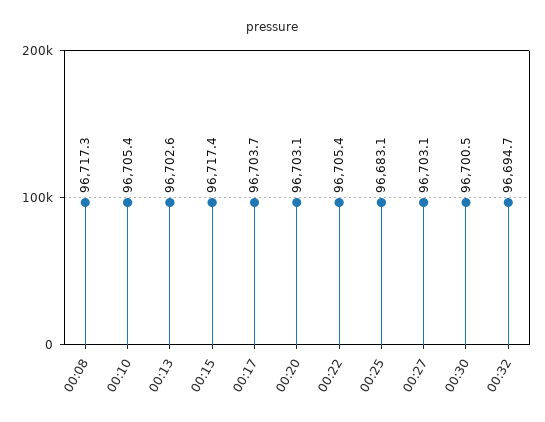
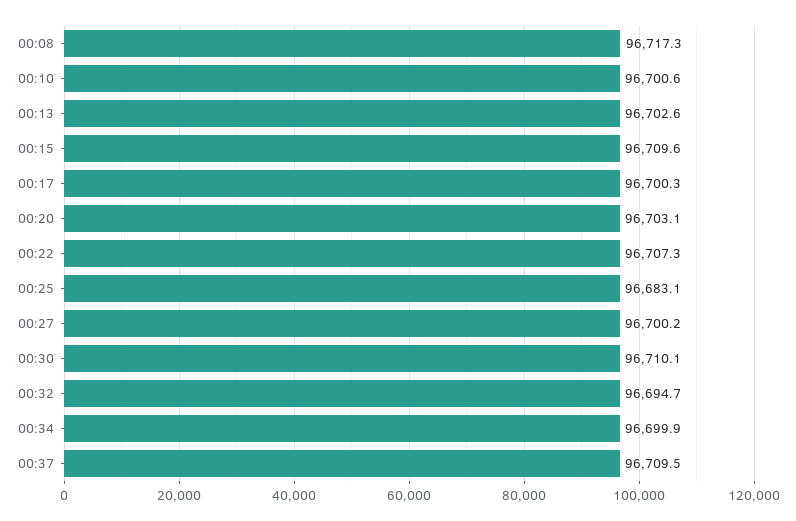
00:10: 96705.4 -> 96700.6
00:15: 96717.4 -> 96709.6
00:17: 96703.7 -> 96700.3
00:22: 96705.4 -> 96707.3
00:27: 96703.1 -> 96700.2
00:30: 96700.5 -> 96710.1
00:34: none -> 96699.9
00:37: none -> 96709.5

